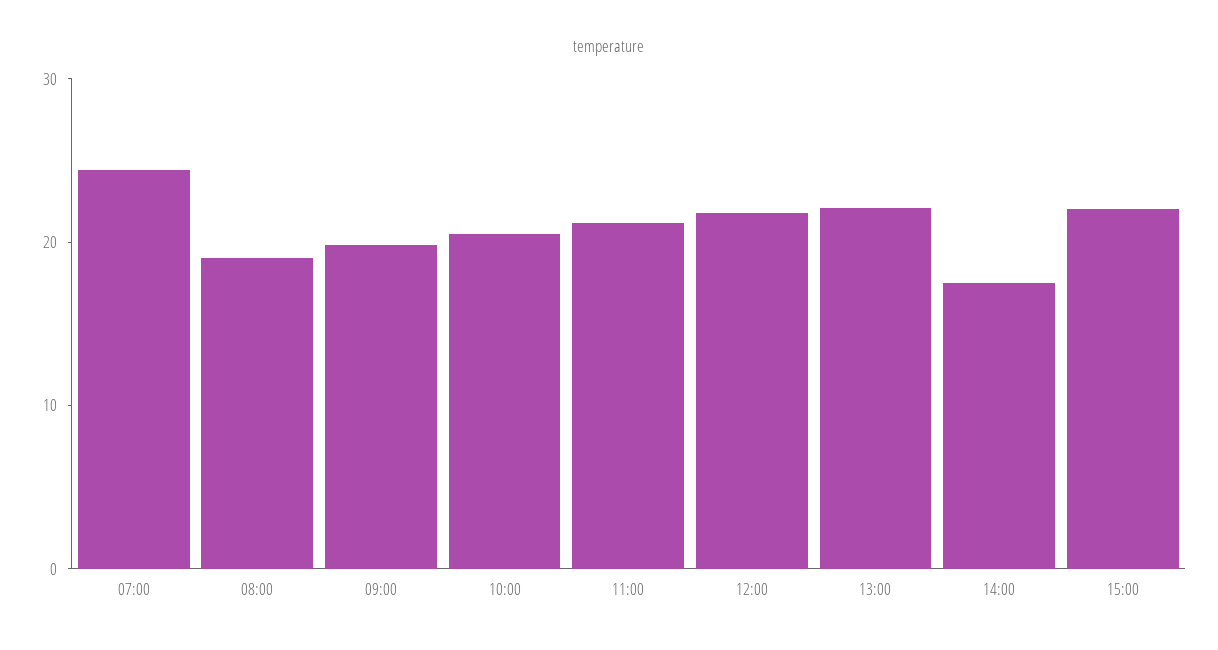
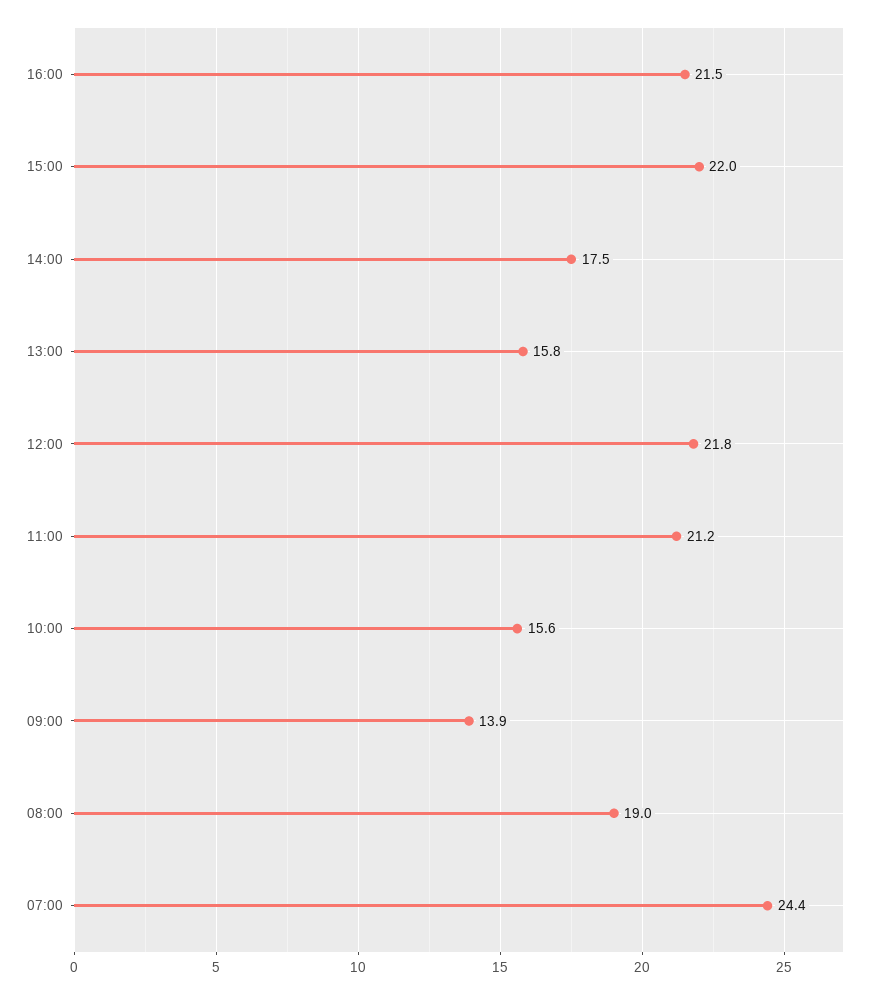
09:00: 20 -> 13.9
10:00: 20 -> 15.6
13:00: 22 -> 15.8
16:00: none -> 21.5

